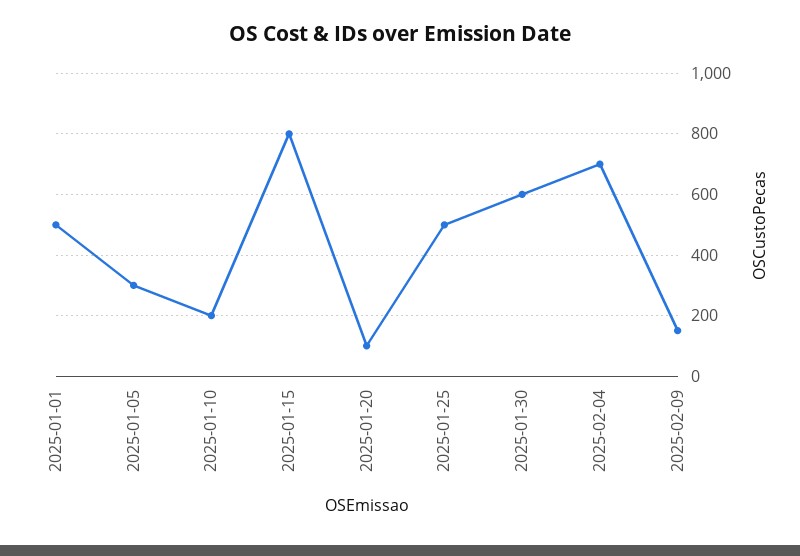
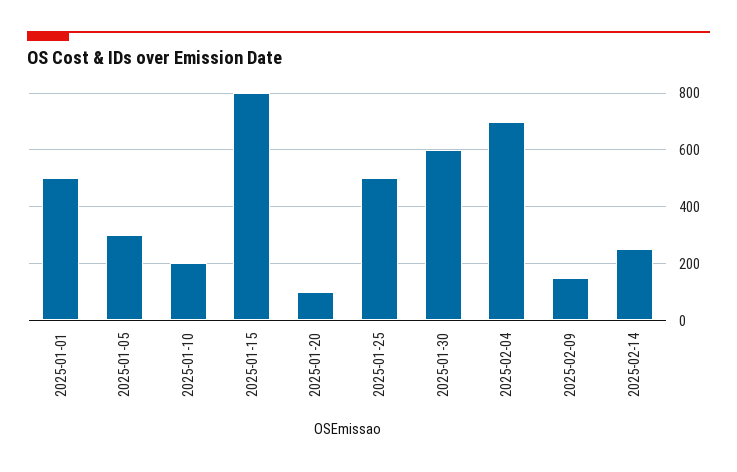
2025-02-14: none -> 250

